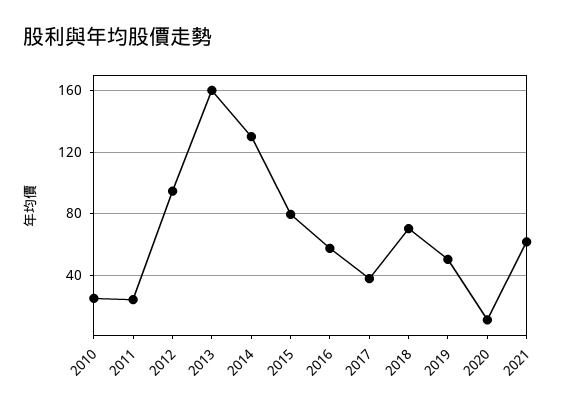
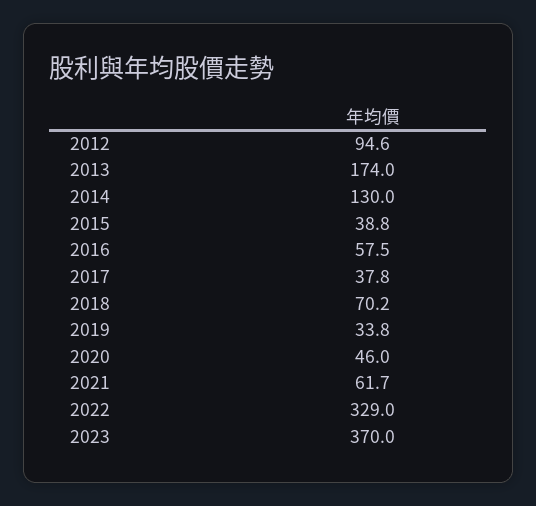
2010: 25 -> none
2011: 25 -> none
2013: 160 -> 174
2015: 80 -> 38.8
2019: 50 -> 33.8
2020: 10 -> 46
2022: none -> 329
2023: none -> 370

